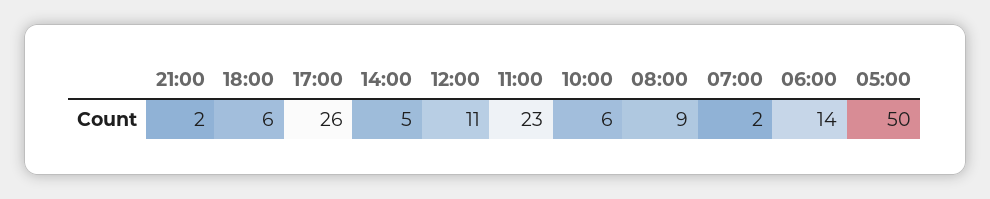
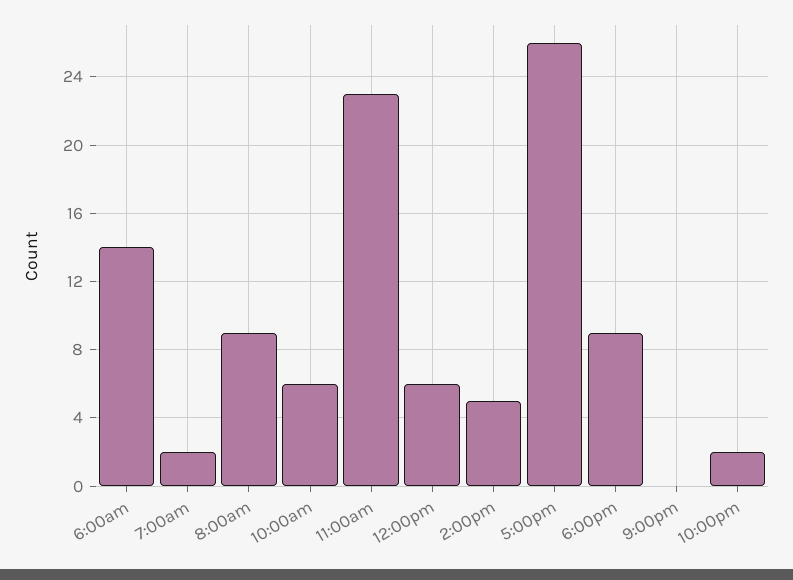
21:00: 2 -> 0
18:00: 6 -> 9
12:00: 11 -> 6
05:00: 50 -> none
10:00pm: none -> 2

